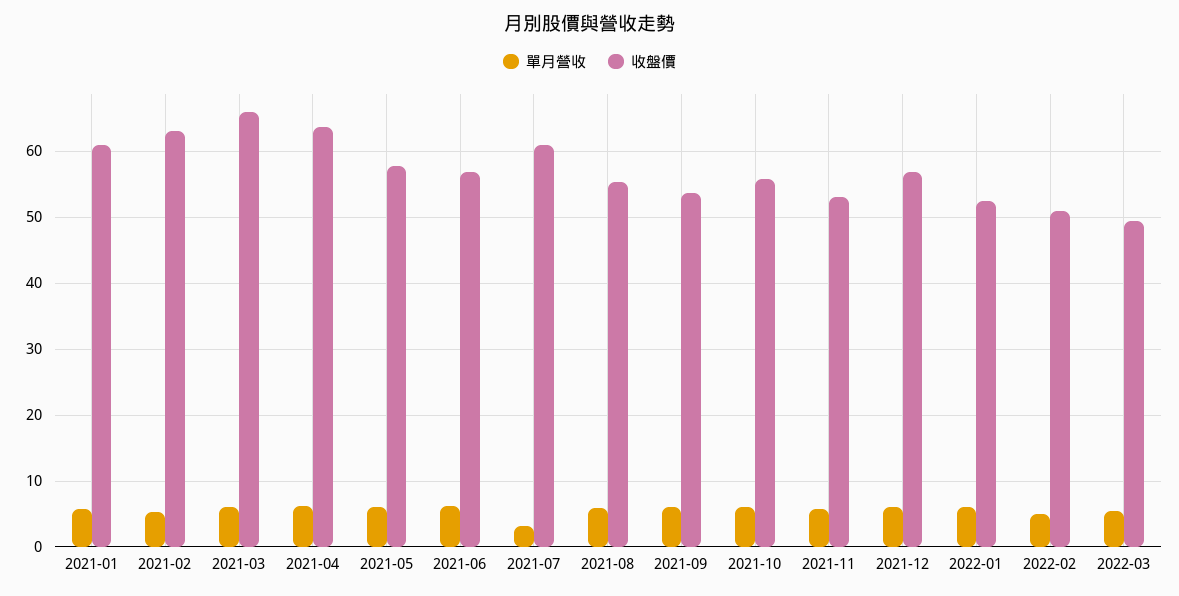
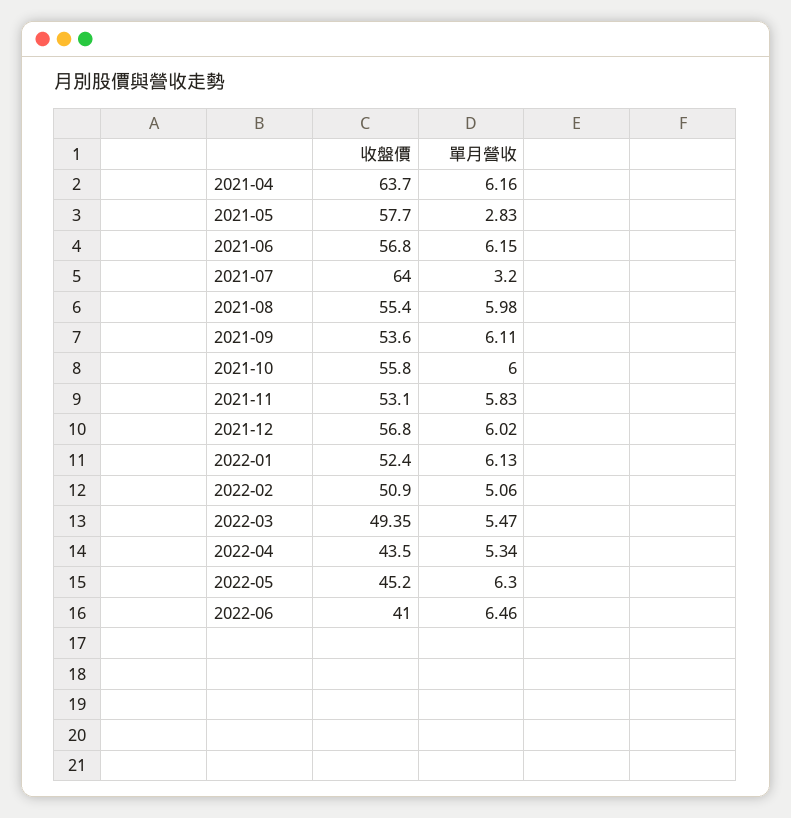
單月營收, 2021-01: 6 -> none
收盤價, 2021-01: 61 -> none
單月營收, 2021-02: 5 -> none
收盤價, 2021-02: 63 -> none
單月營收, 2021-03: 6 -> none
收盤價, 2021-03: 66 -> none
單月營收, 2021-05: 6 -> 2.83
收盤價, 2021-07: 61 -> 64
收盤價, 2022-04: none -> 43.5
單月營收, 2022-04: none -> 5.34
收盤價, 2022-05: none -> 45.2
單月營收, 2022-05: none -> 6.3
收盤價, 2022-06: none -> 41
單月營收, 2022-06: none -> 6.46

